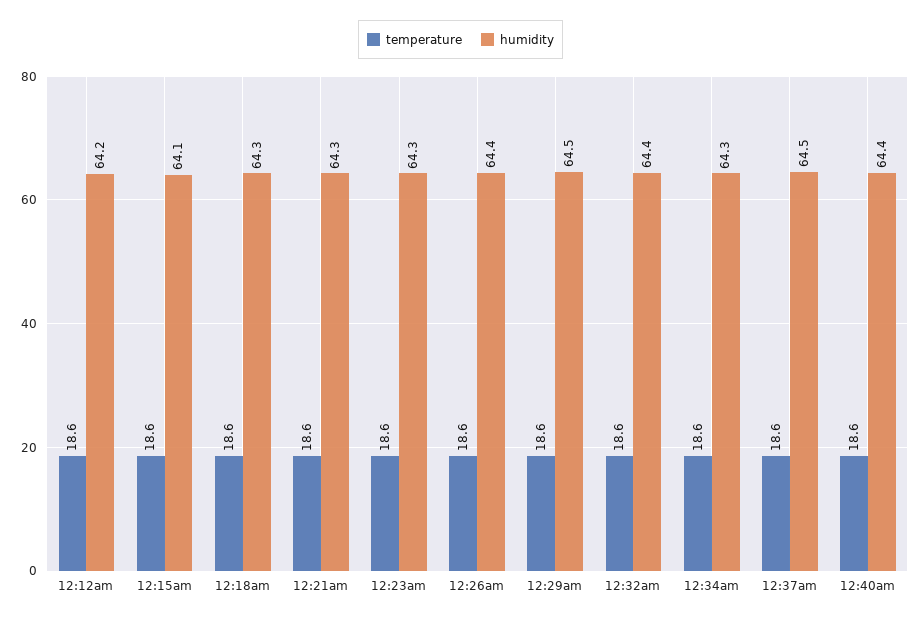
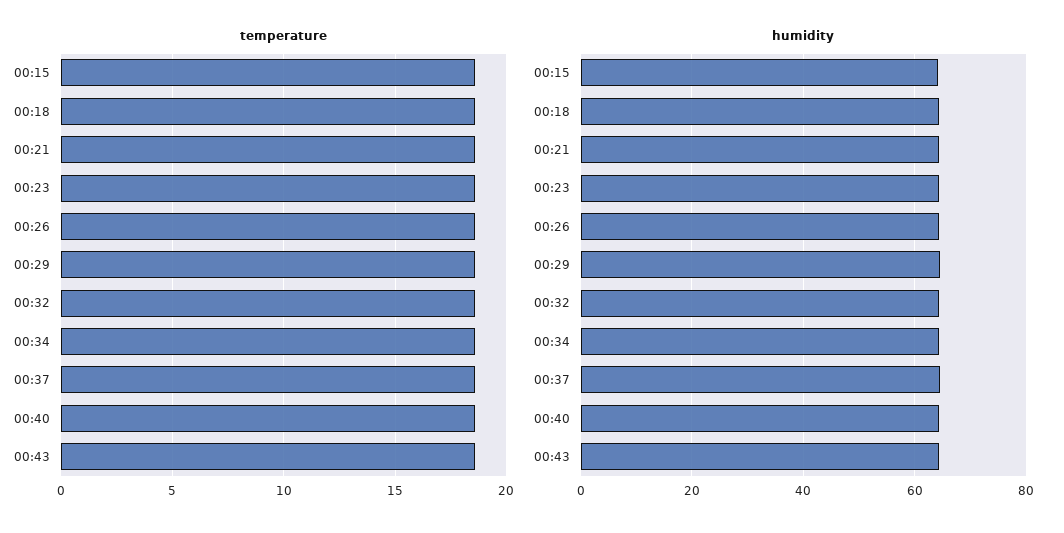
temperature, 12:12am: 18.6 -> none
humidity, 12:12am: 64.2 -> none
temperature, 00:43: none -> 18.5
humidity, 00:43: none -> 64

